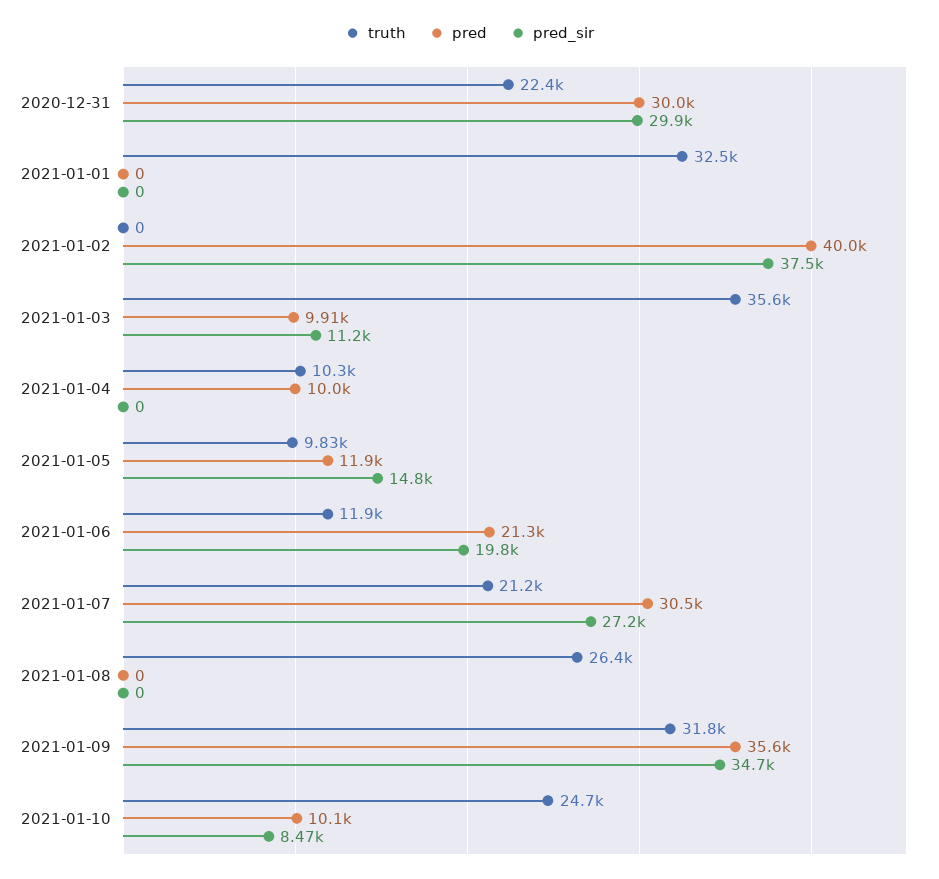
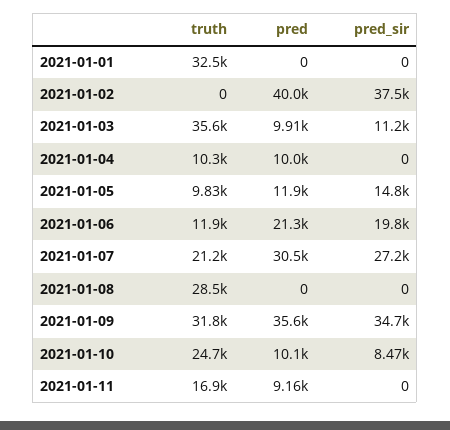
truth, 2020-12-31: 22400 -> none
pred, 2020-12-31: 30000 -> none
pred_sir, 2020-12-31: 29900 -> none
truth, 2021-01-08: 26400 -> 28500
truth, 2021-01-11: none -> 16900
pred, 2021-01-11: none -> 9160
pred_sir, 2021-01-11: none -> 0

